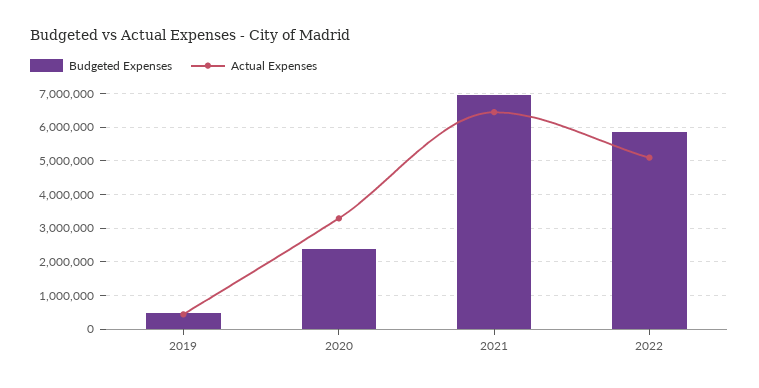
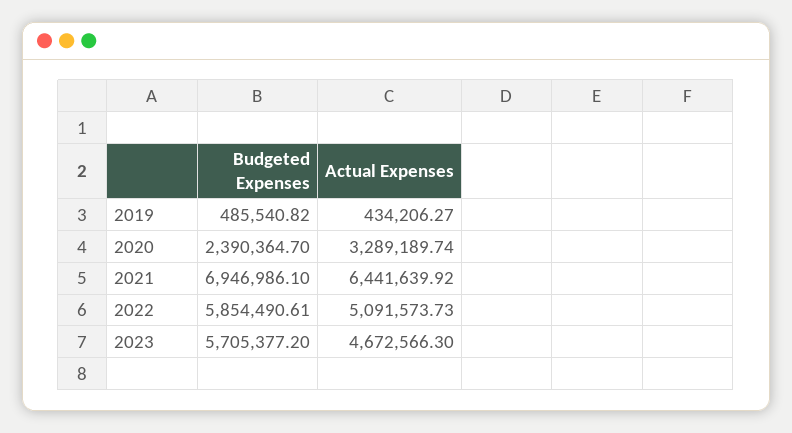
Budgeted Expenses, 2023: none -> 5705377.2
Actual Expenses, 2023: none -> 4672566.3

